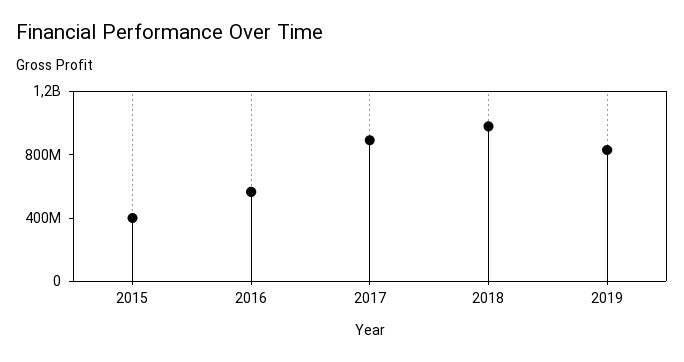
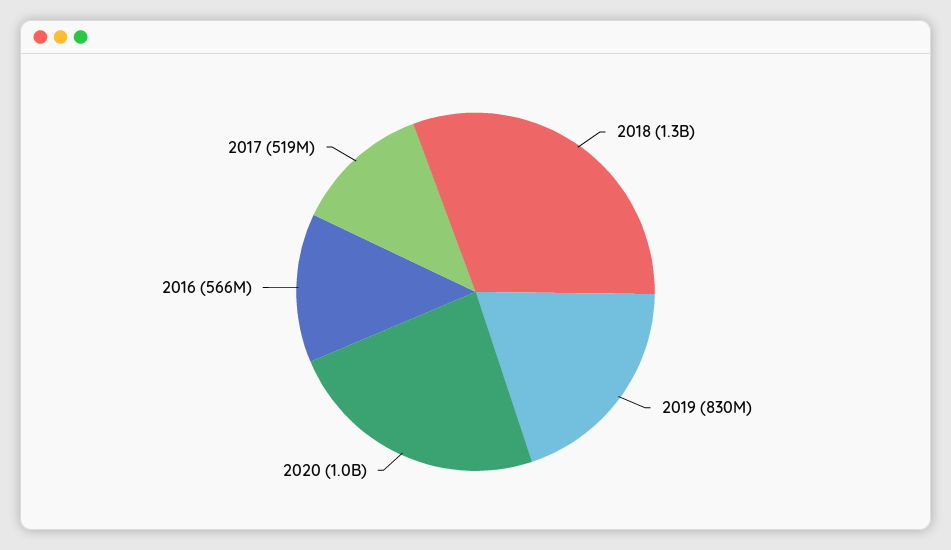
2015: 400000000 -> none
2017: 900000000 -> 519000000
2018: 1000000000 -> 1300000000
2020: none -> 1000000000

